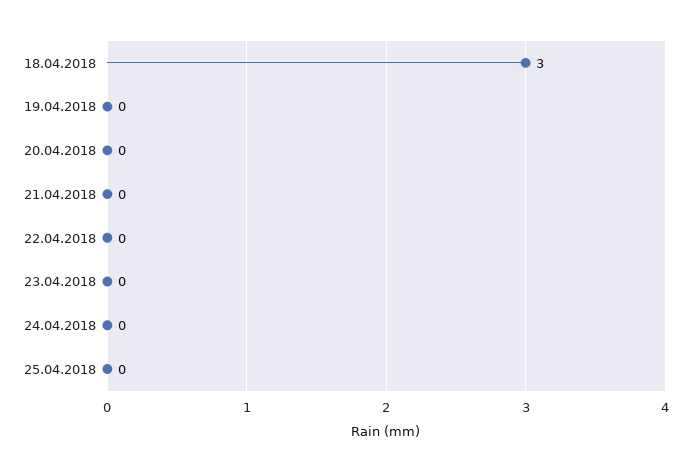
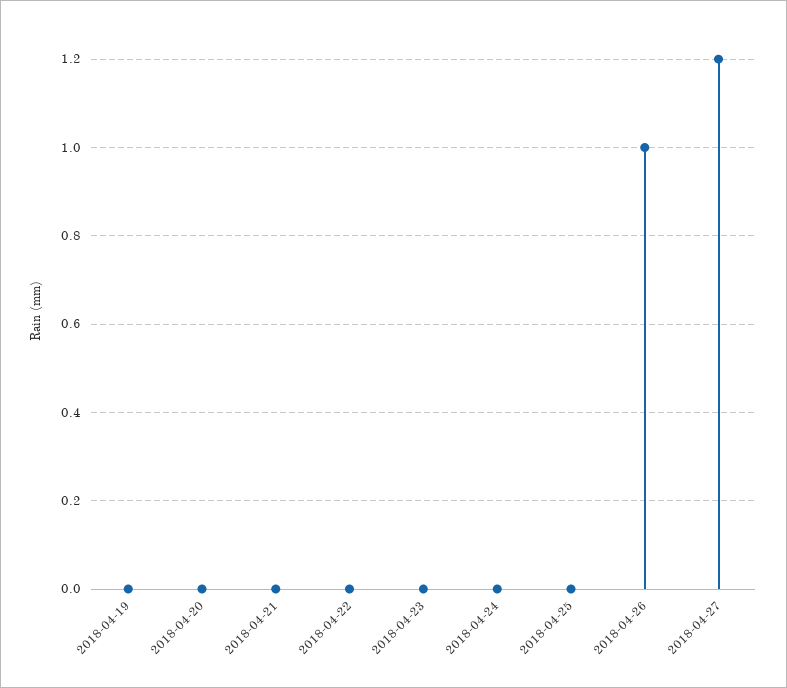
18.04.2018: 3 -> none
2018-04-26: none -> 1
2018-04-27: none -> 1.2

